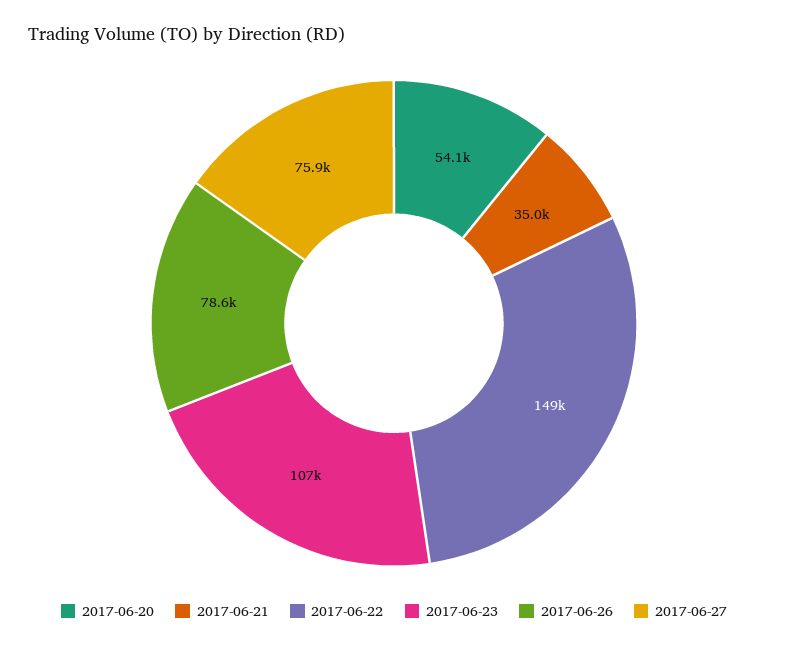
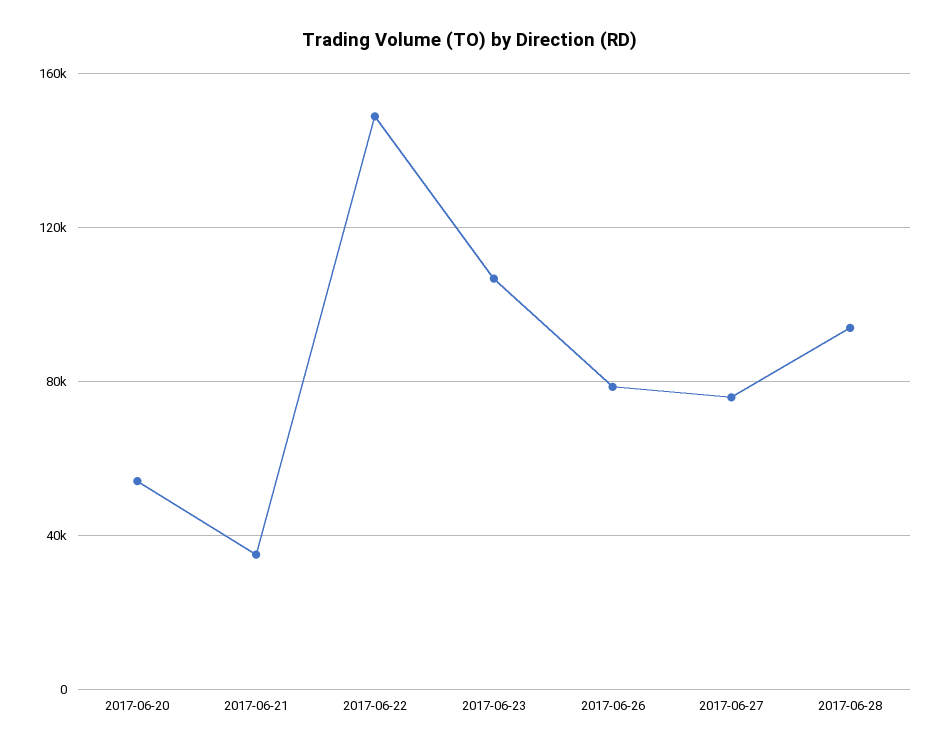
2017-06-28: none -> 95000

